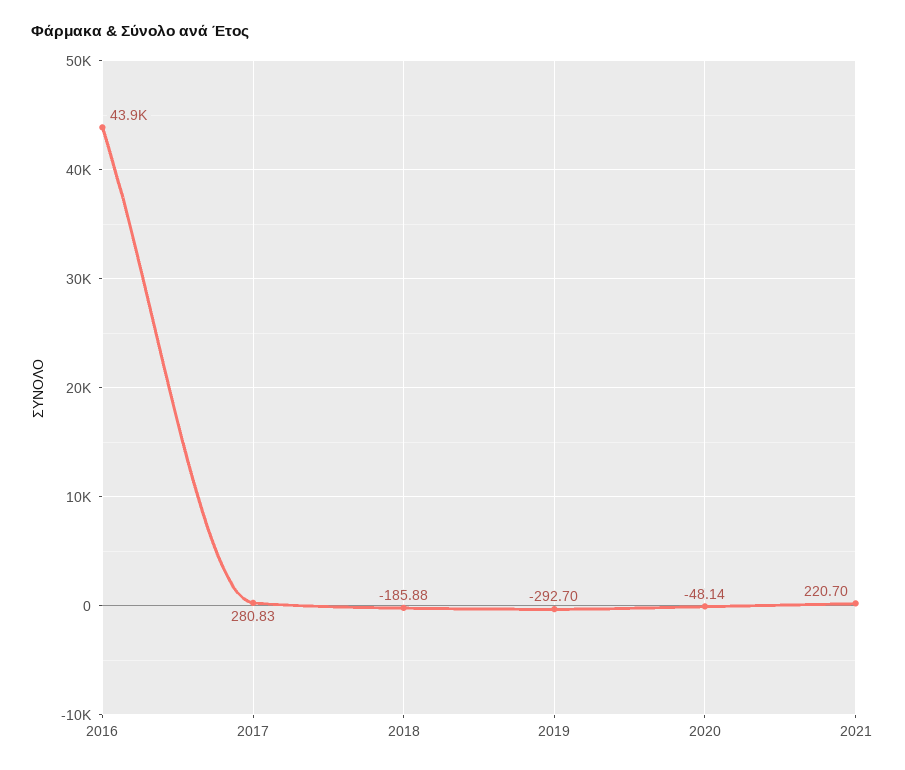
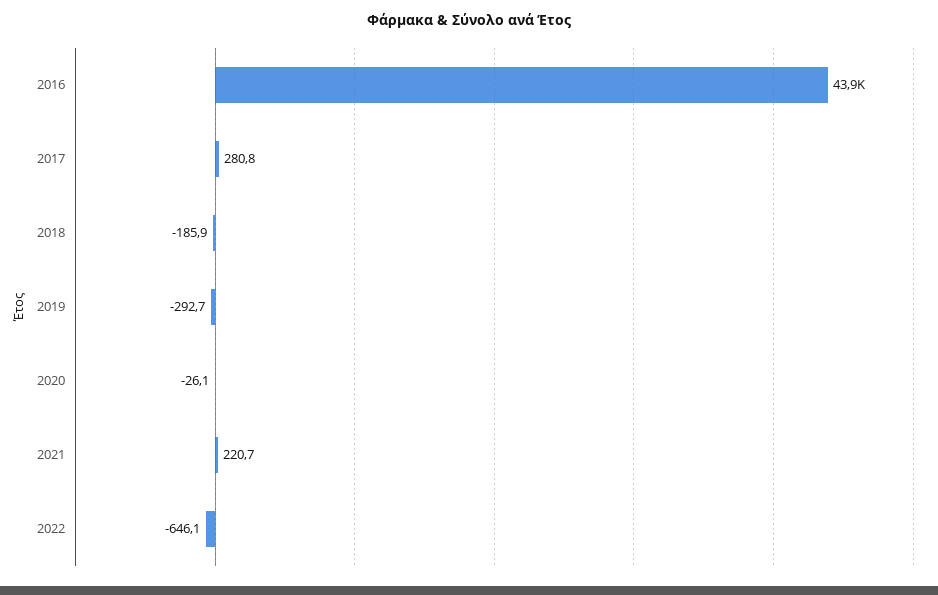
2020: -48.14 -> -26.1
2022: none -> -646.1

